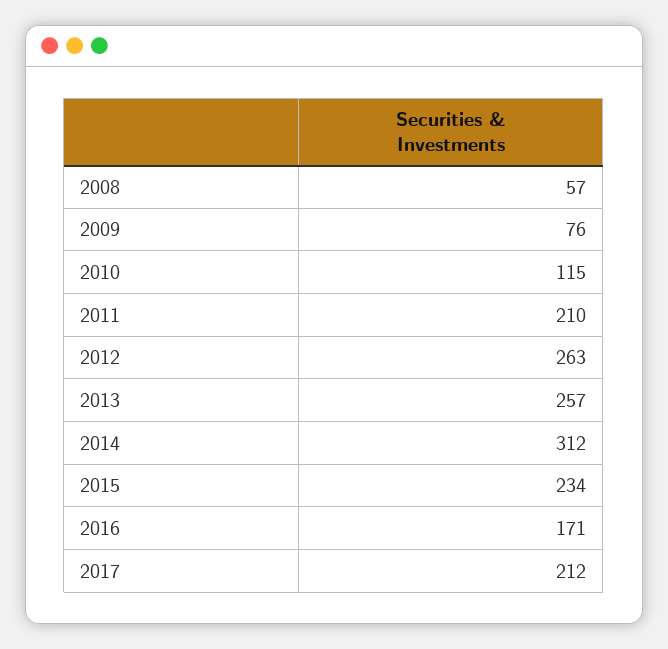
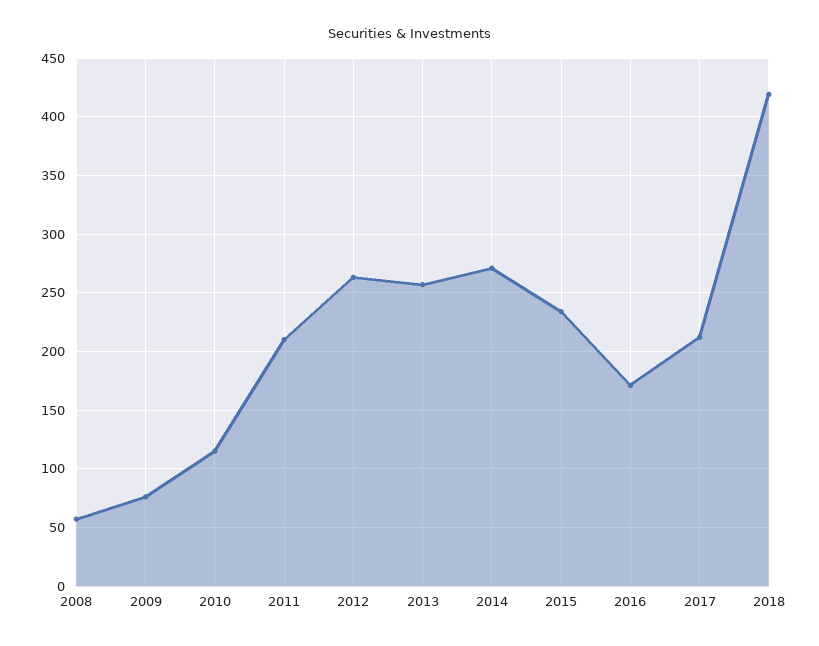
2014: 312 -> 270
2018: none -> 420

